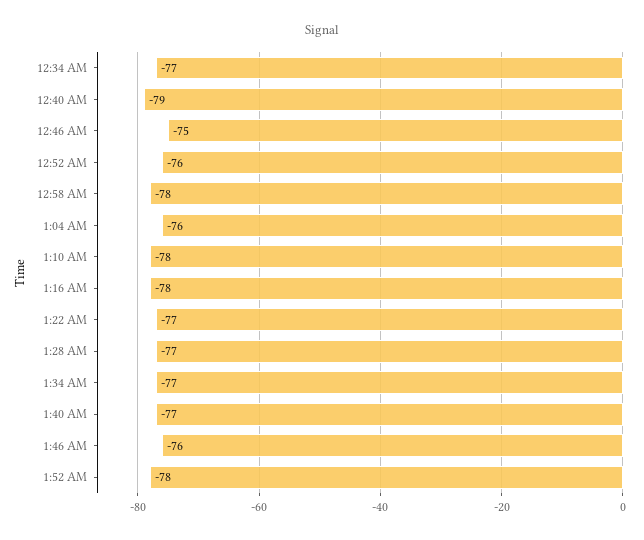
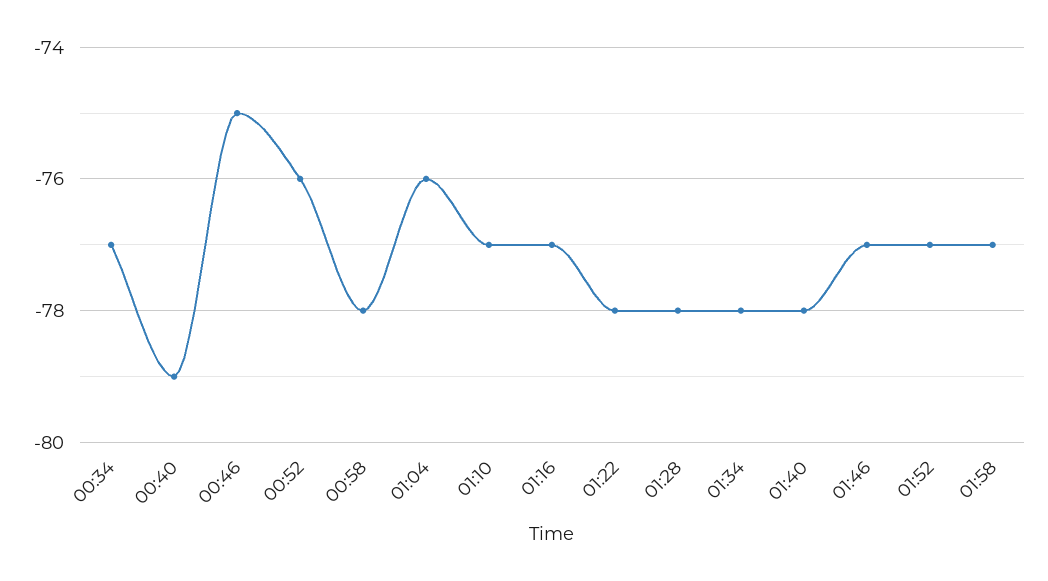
1:10 AM: -78 -> -77
1:16 AM: -78 -> -77
1:22 AM: -77 -> -78
1:28 AM: -77 -> -78
1:34 AM: -77 -> -78
1:40 AM: -77 -> -78
1:46 AM: -76 -> -77
1:52 AM: -78 -> -77
01:58: none -> -77

